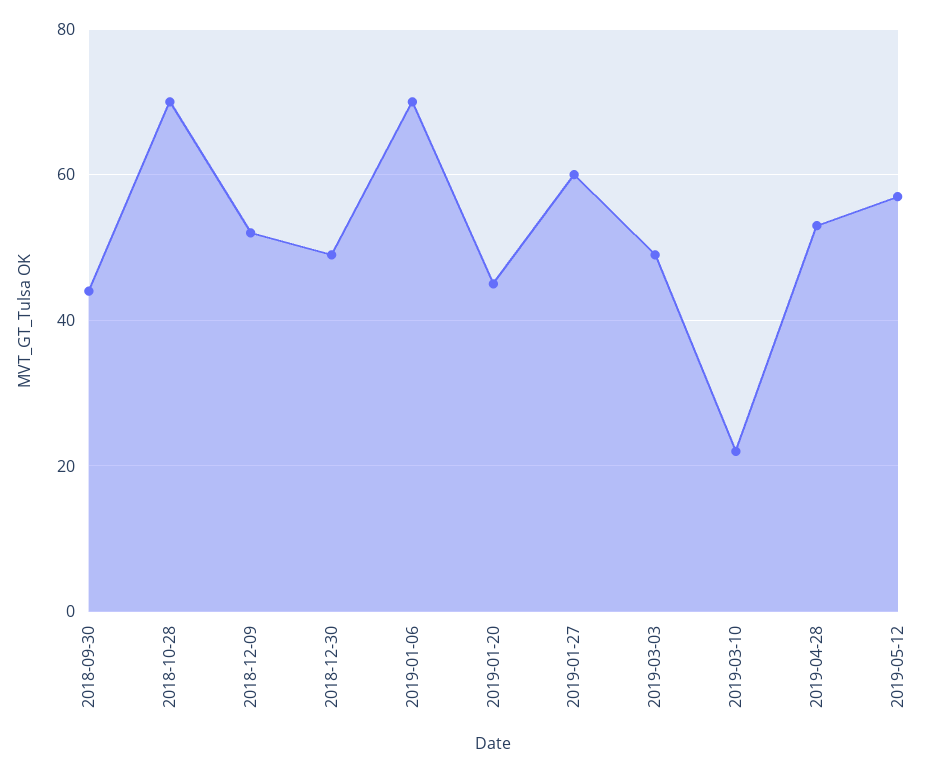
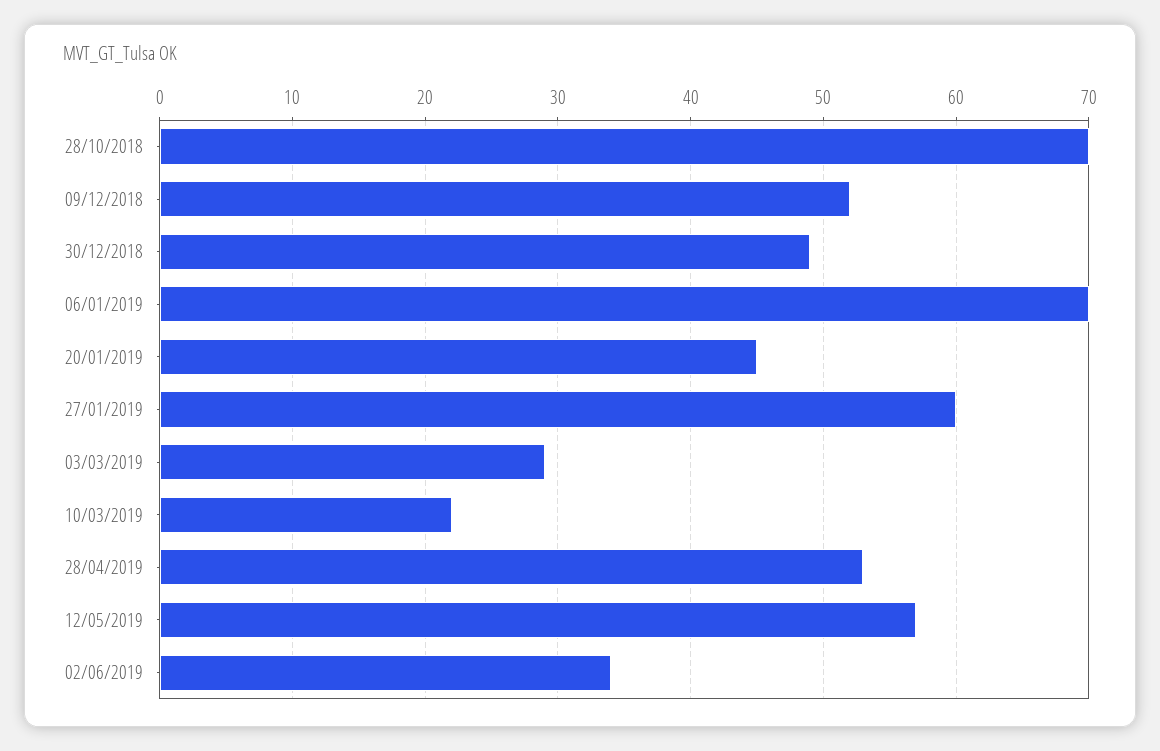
2018-09-30: 45 -> none
2019-03-03: 50 -> 29
02/06/2019: none -> 34

